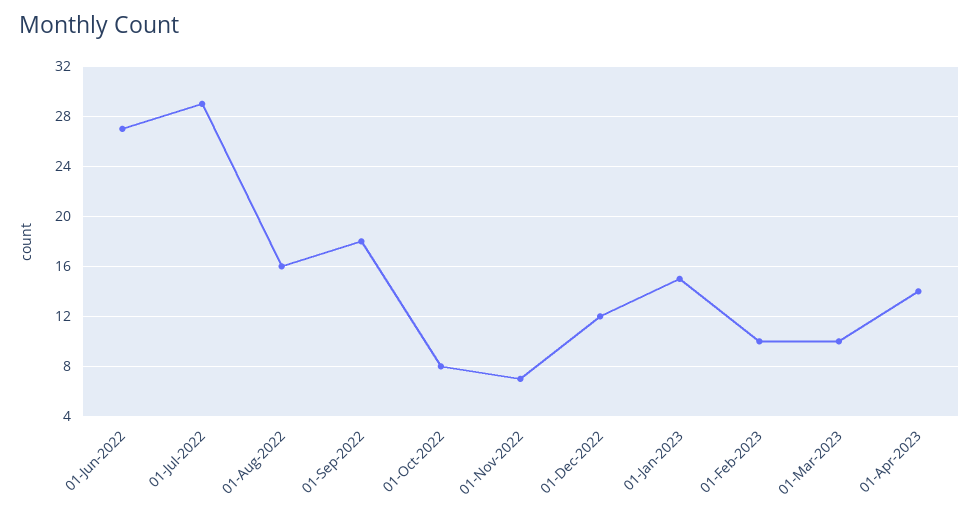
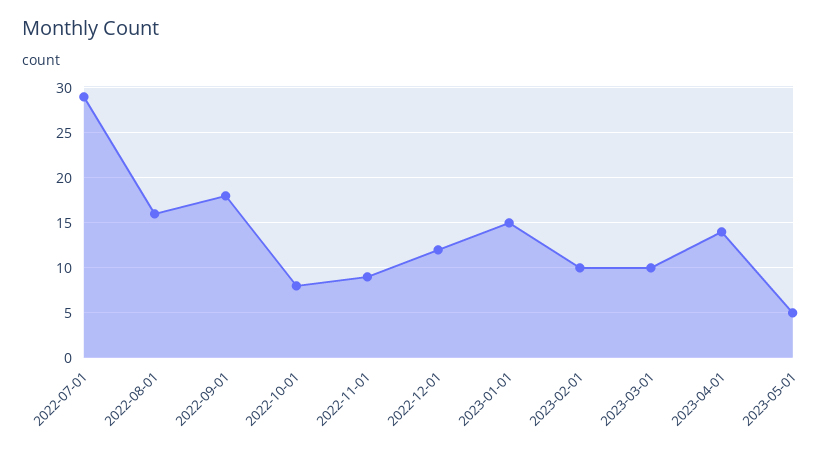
01-Jun-2022: 27 -> none
01-Nov-2022: 7 -> 9
2023-05-01: none -> 5

